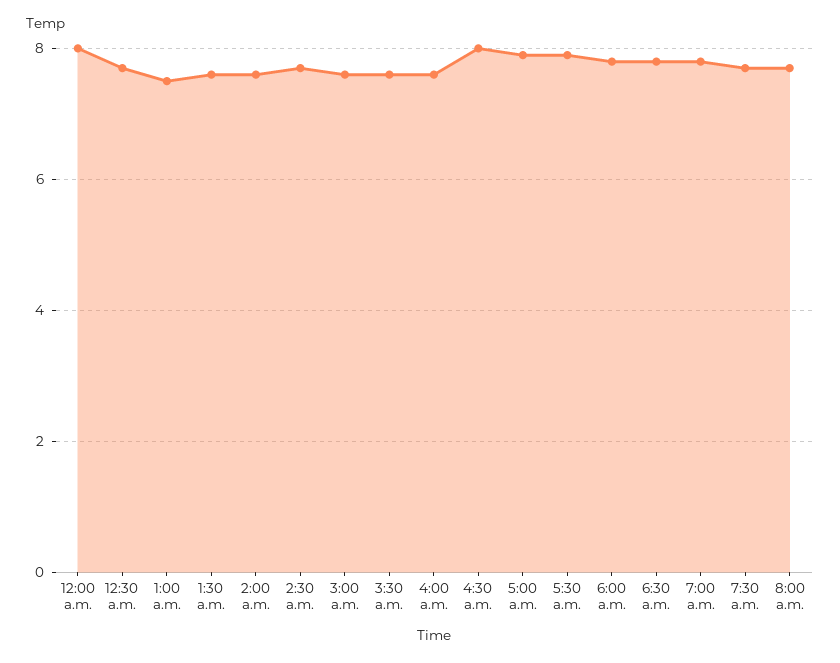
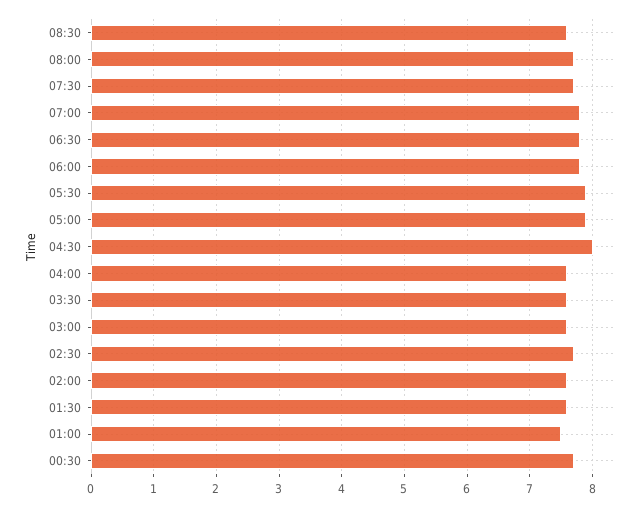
12:00 a.m.: 8 -> none
08:30: none -> 7.6

